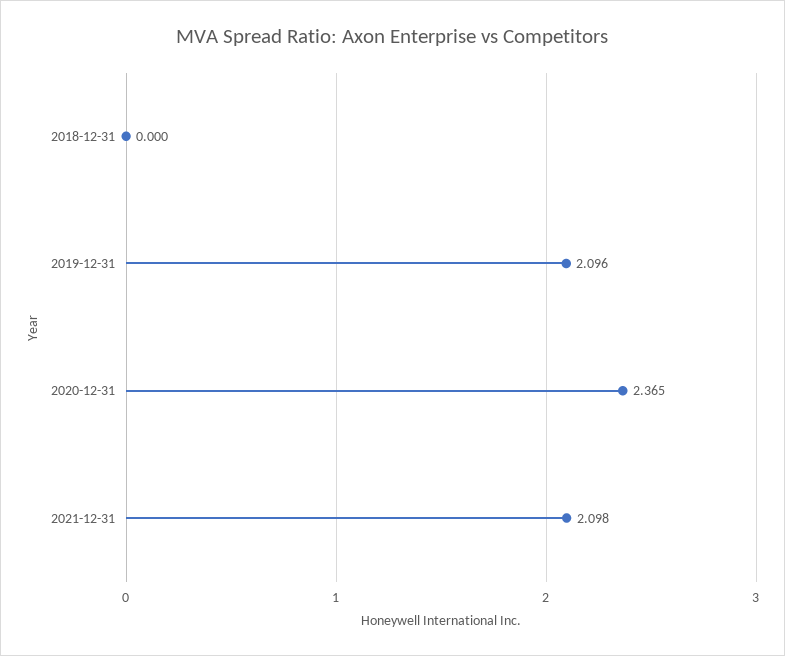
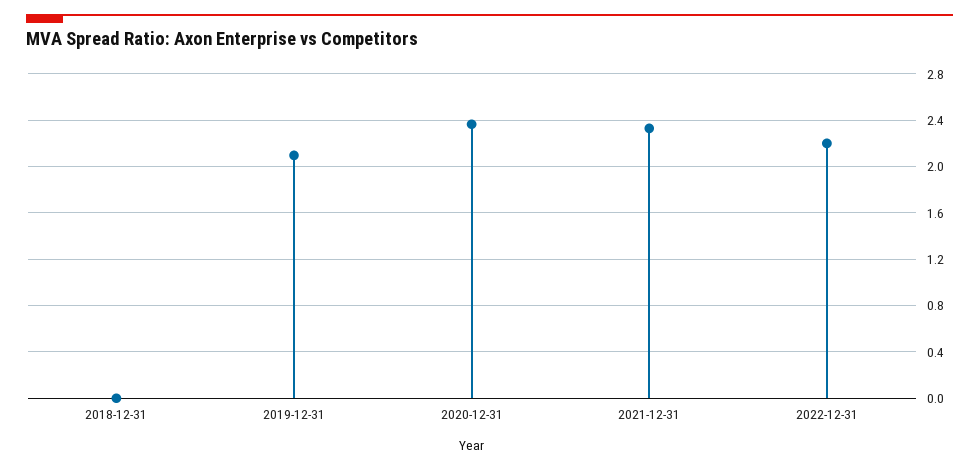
2021-12-31: 2.098 -> 2.3
2022-12-31: none -> 2.2

